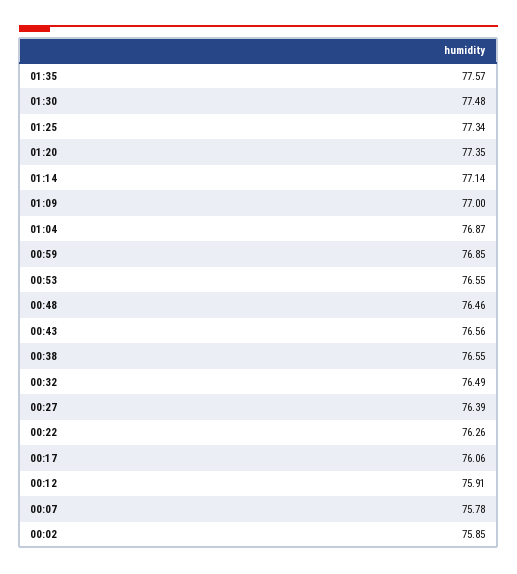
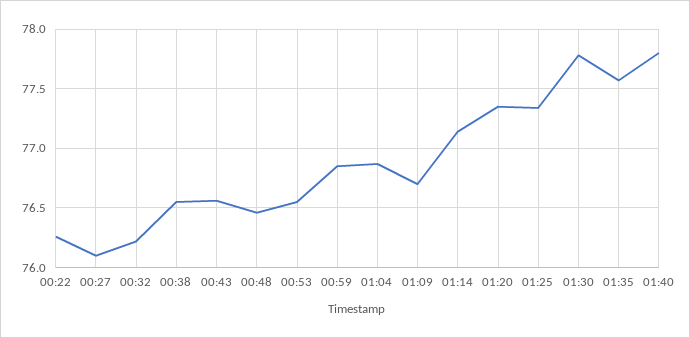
01:30: 77.48 -> 77.8
01:09: 77 -> 76.7
00:32: 76.49 -> 76.2
00:27: 76.39 -> 76.1
00:17: 76.06 -> none
00:12: 75.91 -> none
00:07: 75.78 -> none
00:02: 75.85 -> none
01:40: none -> 77.8

